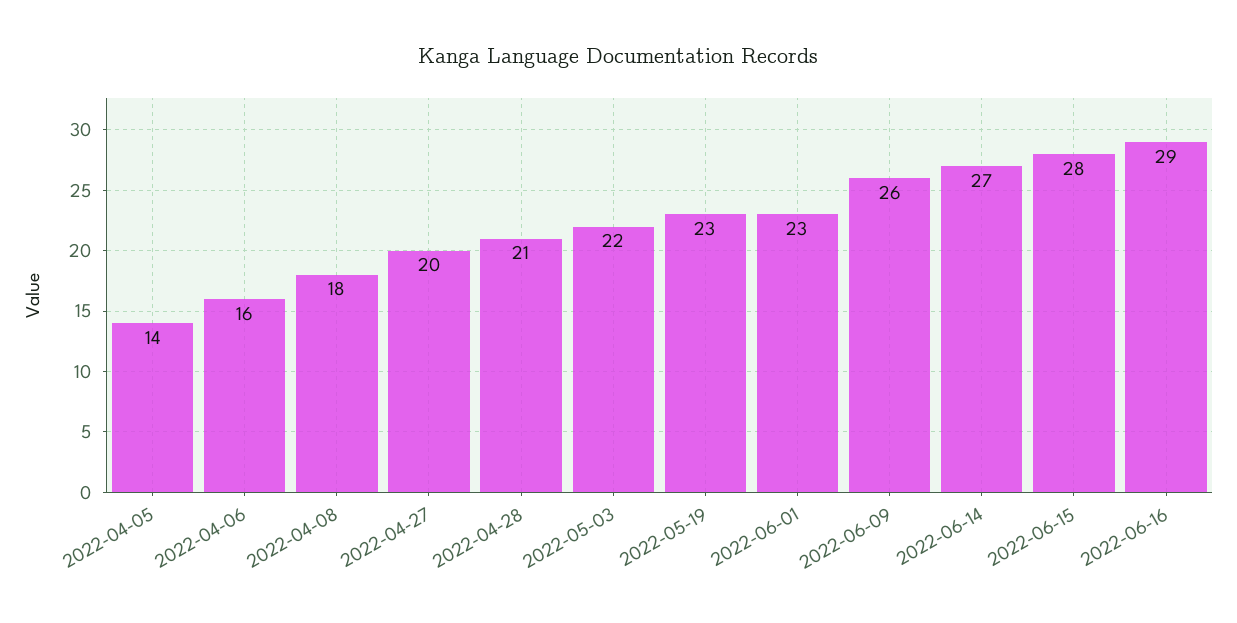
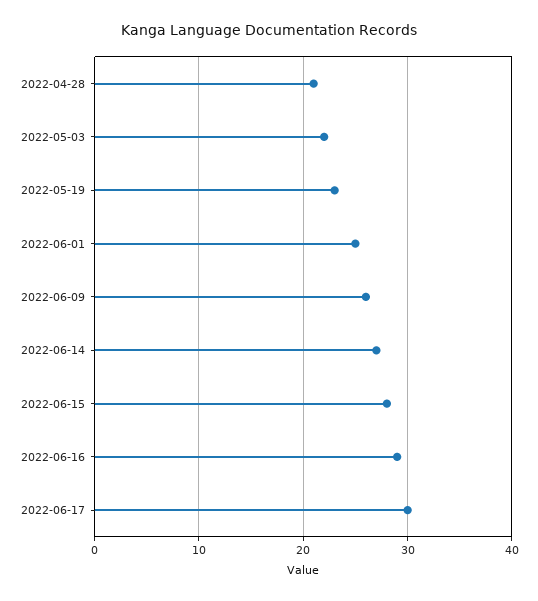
2022-04-05: 14 -> none
2022-04-06: 16 -> none
2022-04-08: 18 -> none
2022-04-27: 20 -> none
2022-06-01: 23 -> 25
2022-06-17: none -> 30

